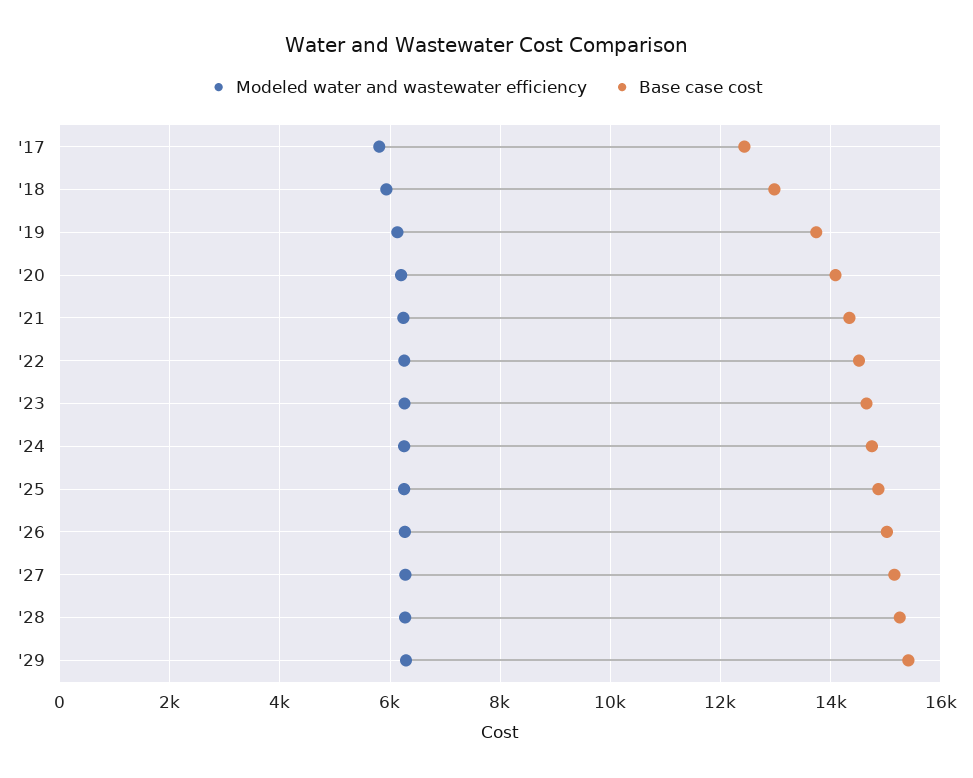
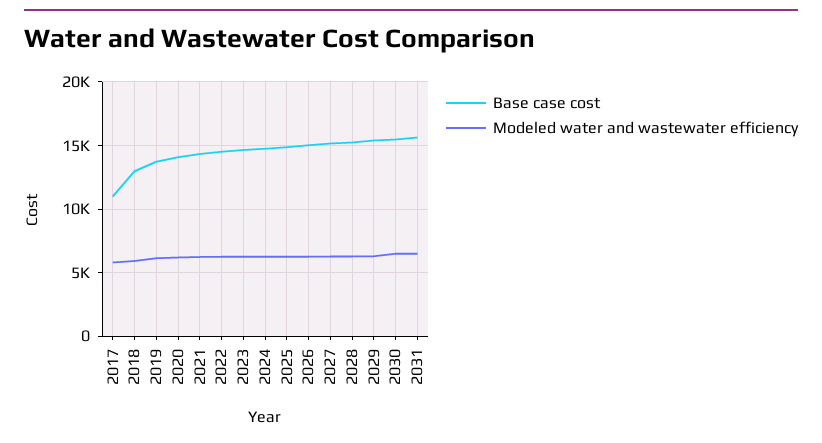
Base case cost, '17: 12400 -> 11000
Base case cost, 2030: none -> 15500
Modeled water and wastewater efficiency, 2030: none -> 6500
Base case cost, 2031: none -> 15500
Modeled water and wastewater efficiency, 2031: none -> 6500

